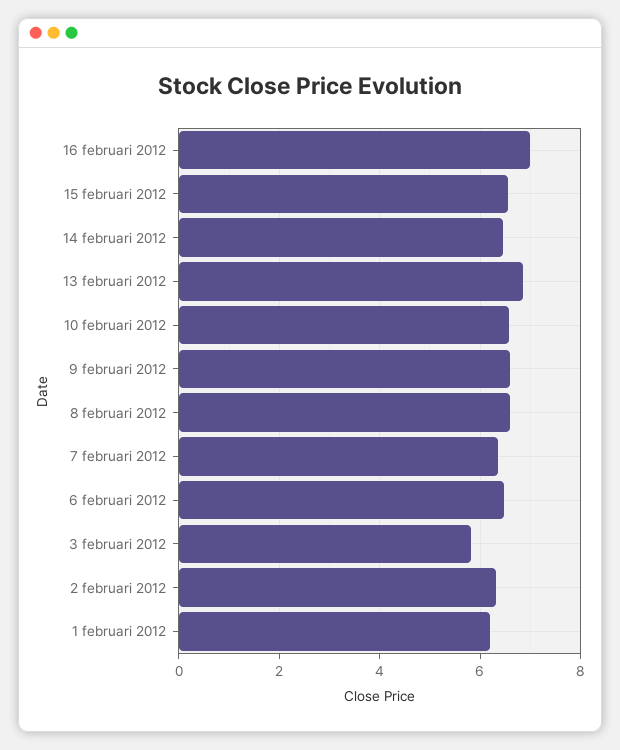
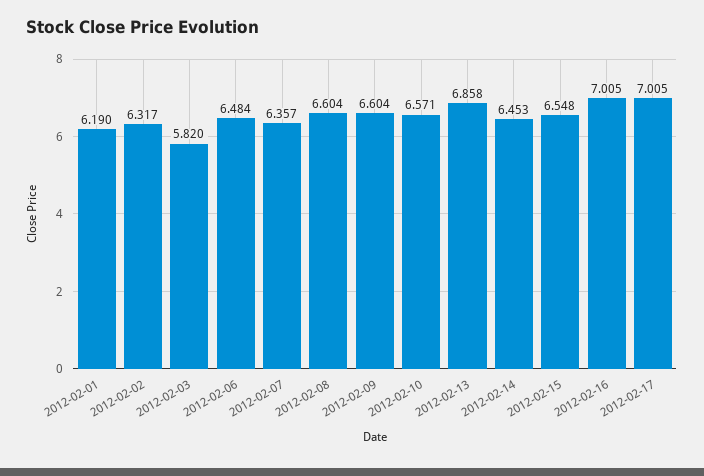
2012-02-17: none -> 7.005

